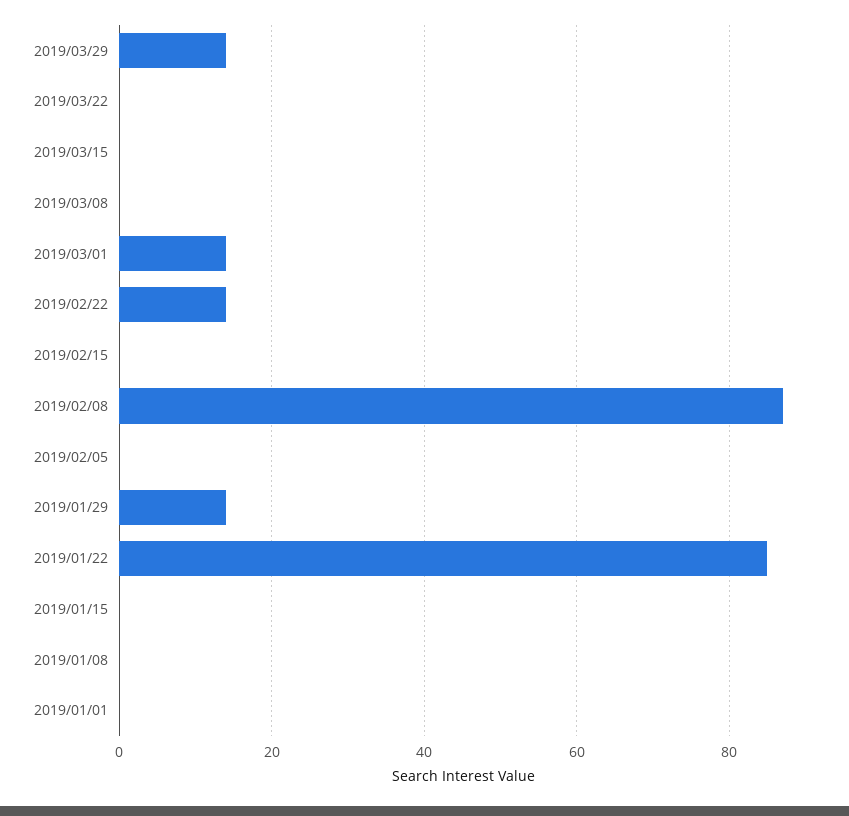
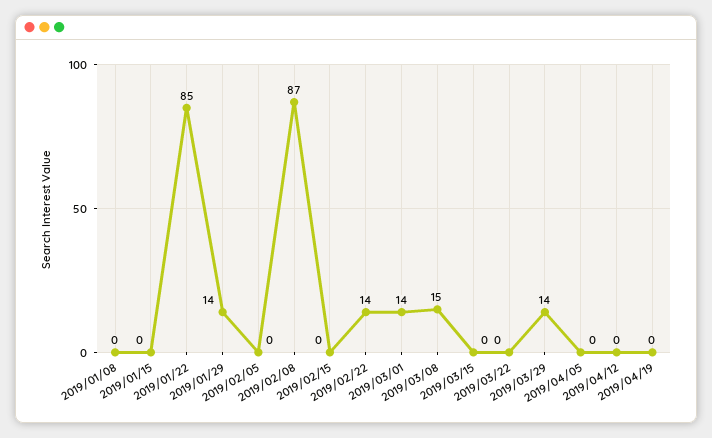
2019/03/08: 0 -> 15
2019/01/01: 0 -> none
2019/04/05: none -> 0
2019/04/12: none -> 0
2019/04/19: none -> 0

